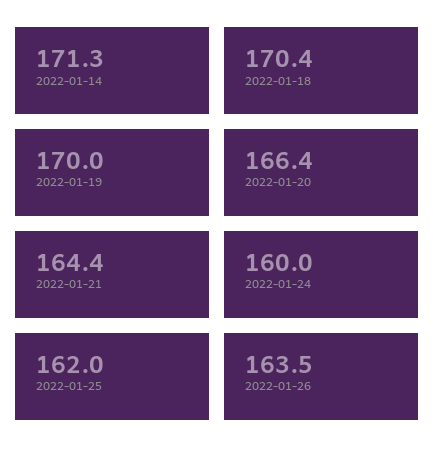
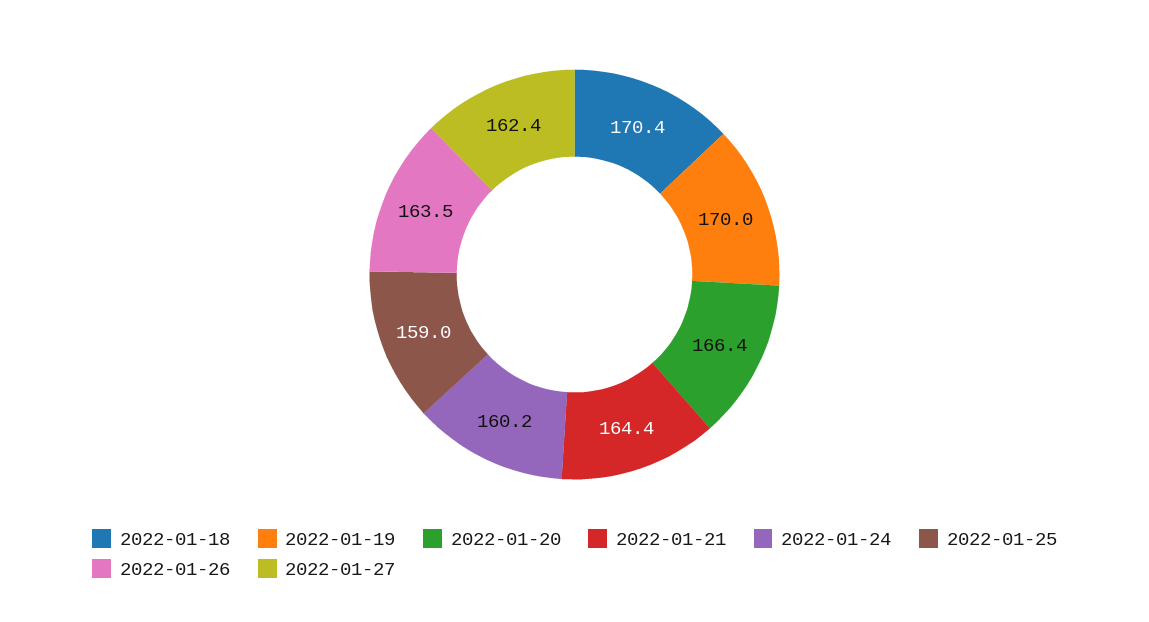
2022-01-14: 171.3 -> none
2022-01-24: 160 -> 160.2
2022-01-25: 162 -> 159
2022-01-27: none -> 162.4

